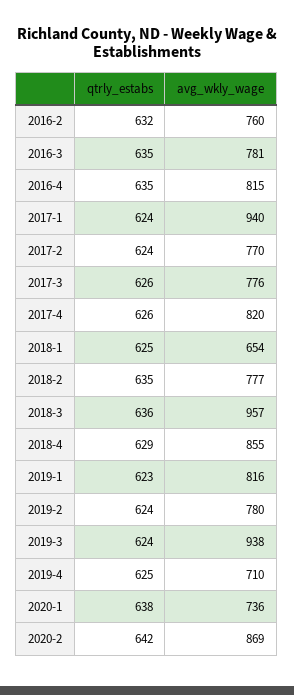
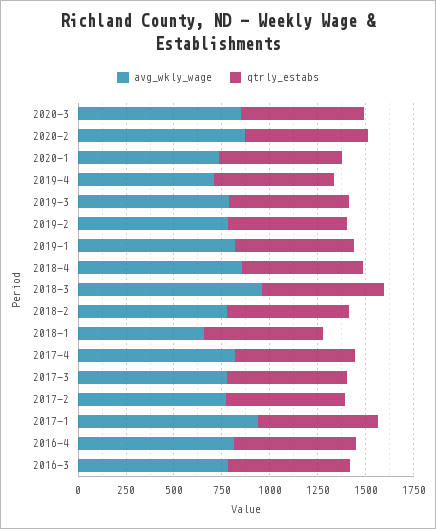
qtrly_estabs, 2016-2: 632 -> none
avg_wkly_wage, 2016-2: 760 -> none
avg_wkly_wage, 2019-3: 938 -> 800
avg_wkly_wage, 2020-3: none -> 850
qtrly_estabs, 2020-3: none -> 650

